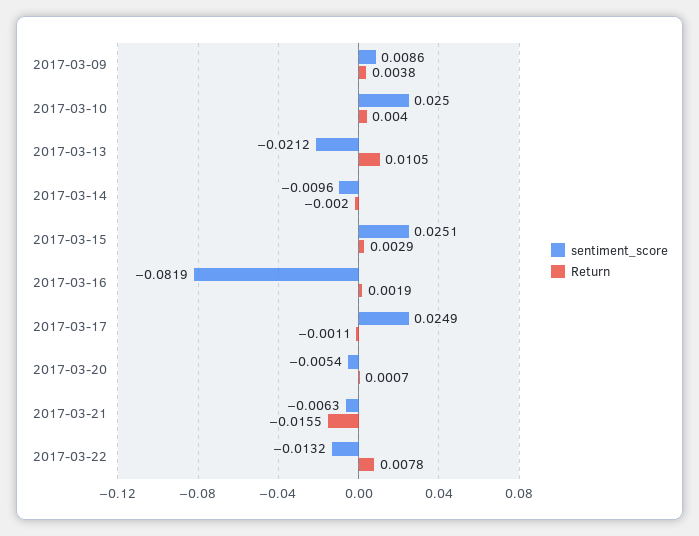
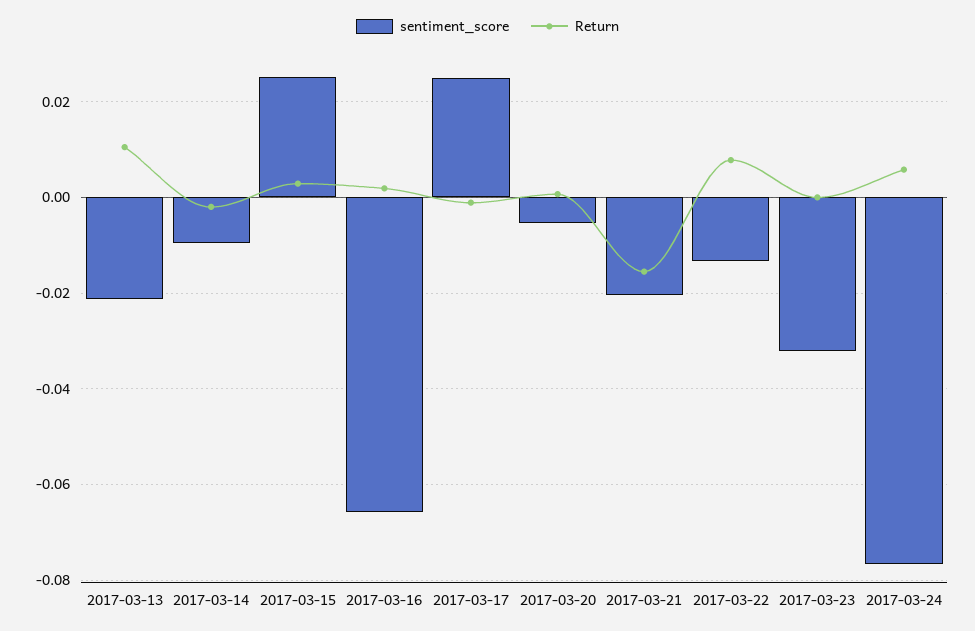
sentiment_score, 2017-03-09: 0.0086 -> none
Return, 2017-03-09: 0.0038 -> none
sentiment_score, 2017-03-10: 0.025 -> none
Return, 2017-03-10: 0.004 -> none
sentiment_score, 2017-03-16: -0.0819 -> -0.066
sentiment_score, 2017-03-21: -0.0063 -> -0.02
sentiment_score, 2017-03-23: none -> -0.032
Return, 2017-03-23: none -> 0
sentiment_score, 2017-03-24: none -> -0.076
Return, 2017-03-24: none -> 0.006

